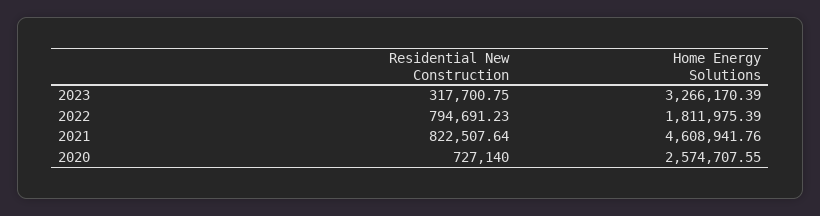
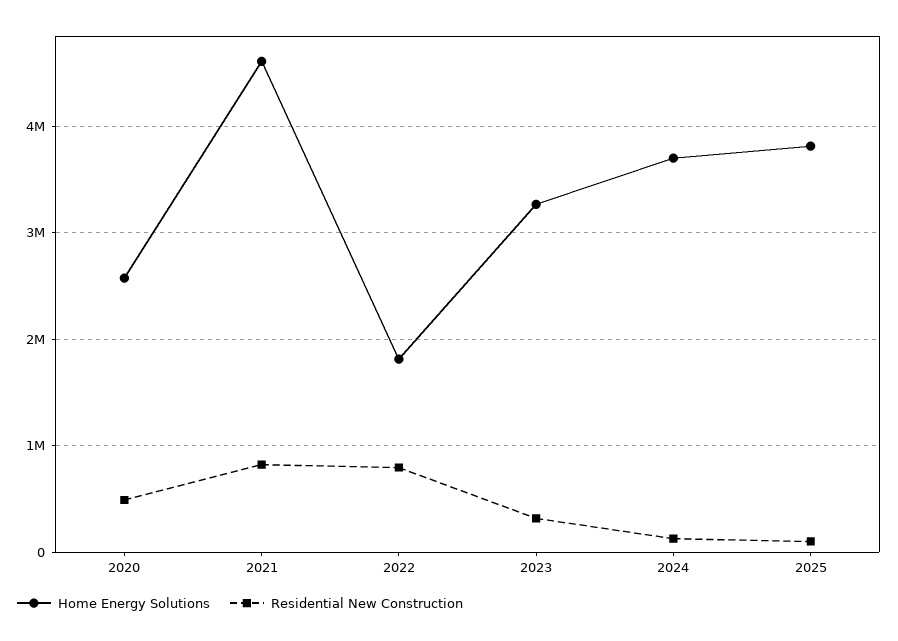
Residential New Construction, 2020: 727140 -> 500000
Home Energy Solutions, 2024: none -> 3700000
Residential New Construction, 2024: none -> 100000
Home Energy Solutions, 2025: none -> 3800000
Residential New Construction, 2025: none -> 100000

